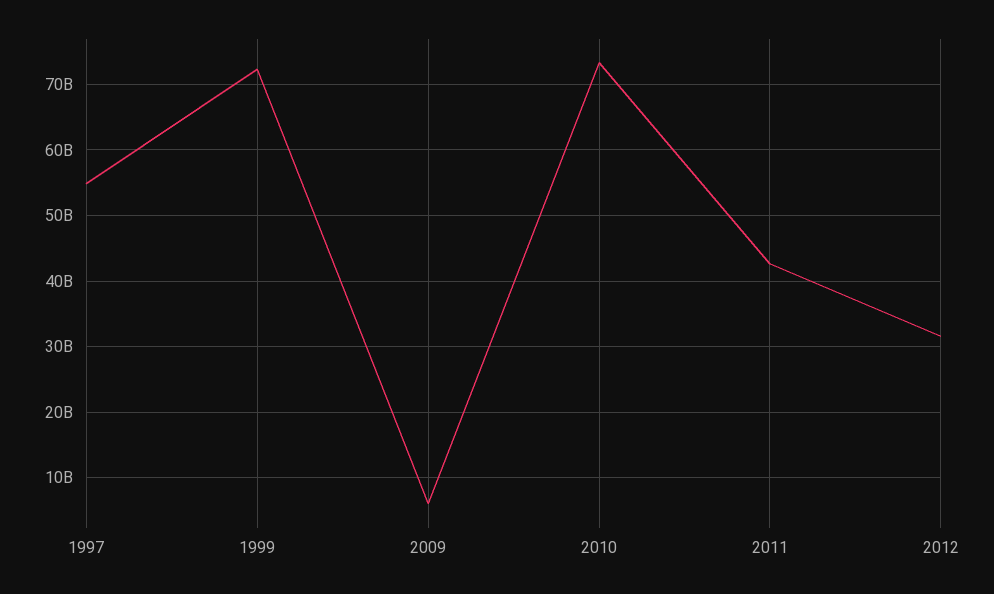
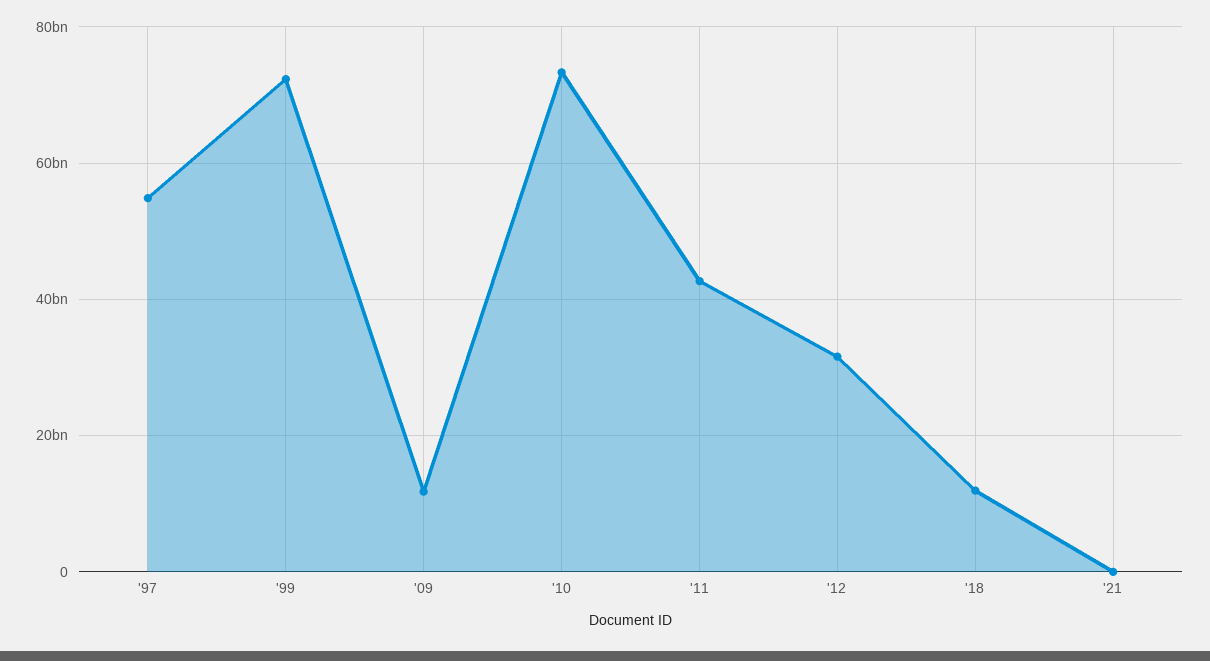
2009: 6000000000 -> 12000000000
'18: none -> 12000000000
'21: none -> 0

